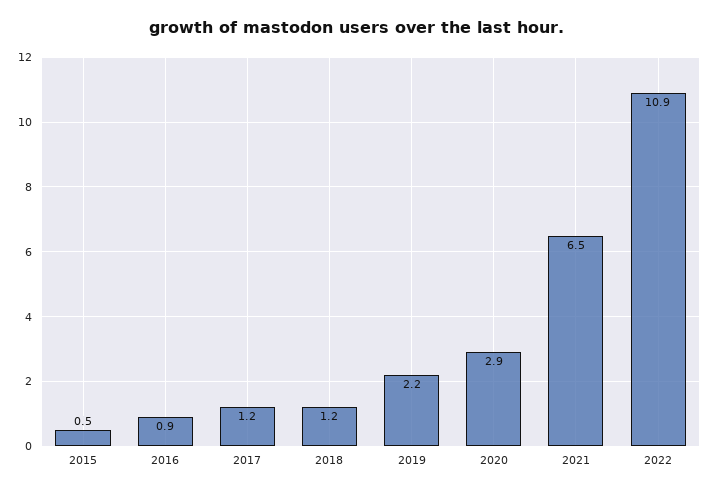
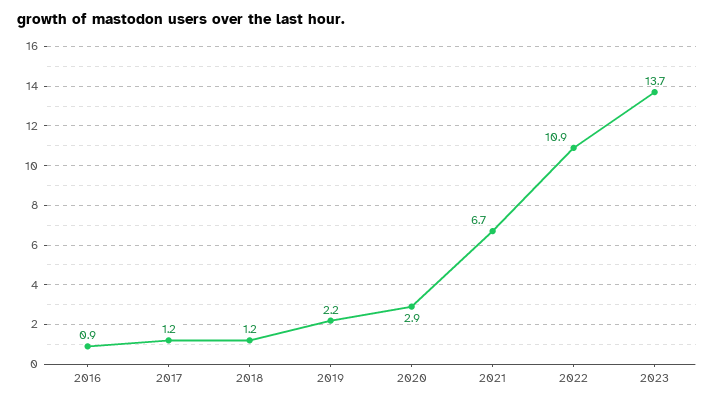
2015: 0.5 -> none
2021: 6.5 -> 6.7
2023: none -> 13.7

